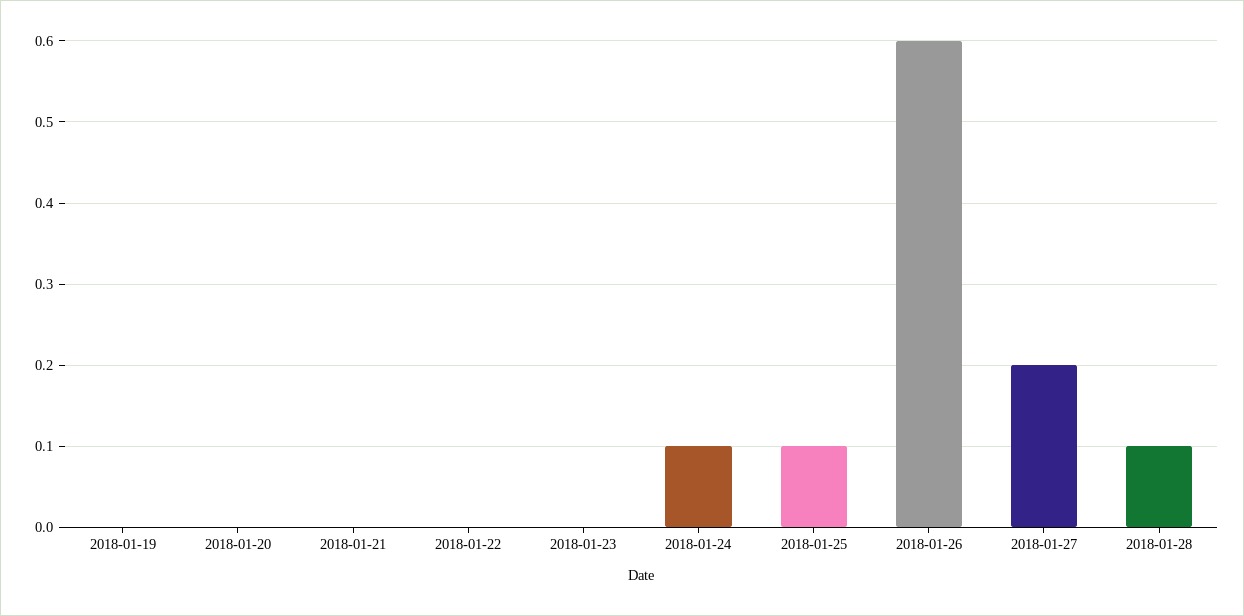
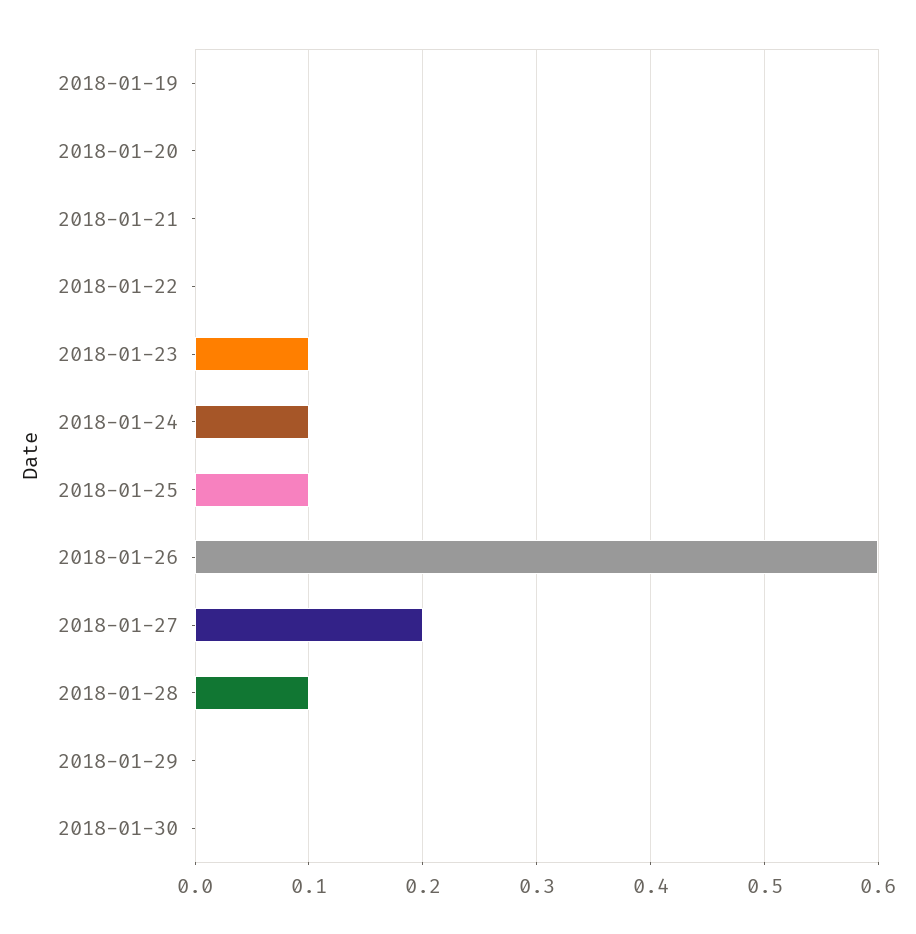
2018-01-23: 0 -> 0.1
2018-01-29: none -> 0
2018-01-30: none -> 0

